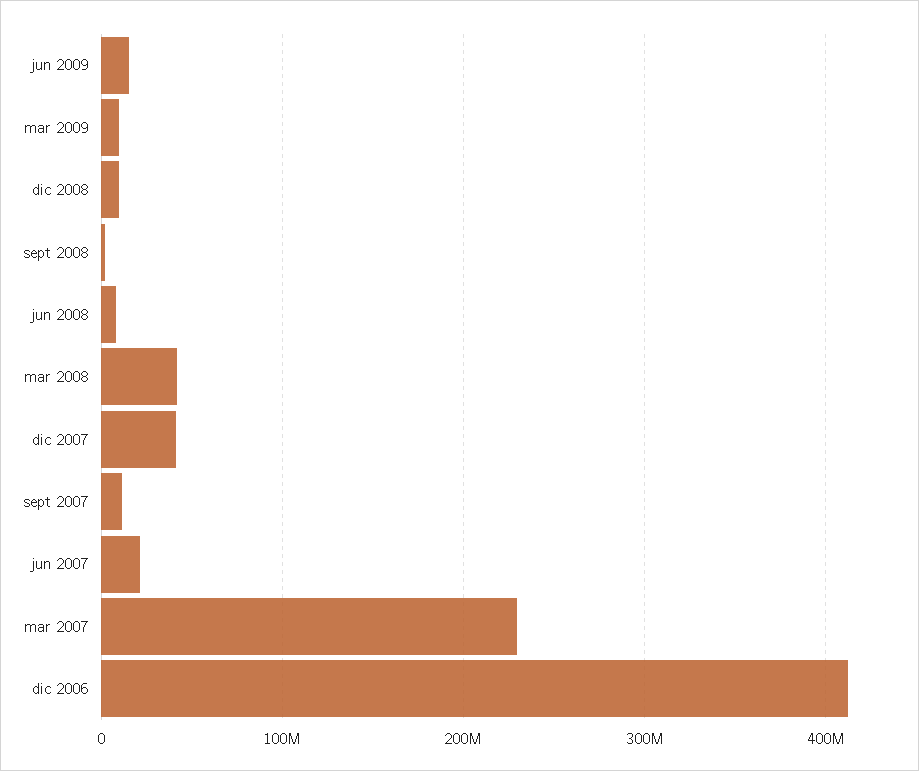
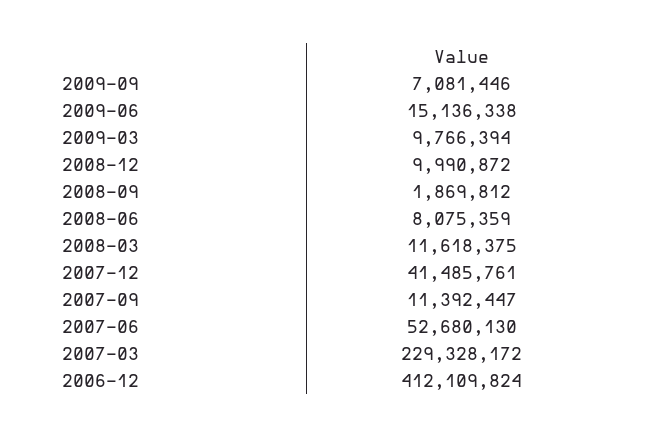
mar 2008: 40000000 -> 11618375
jun 2007: 20000000 -> 52680130
2009-09: none -> 7081446

